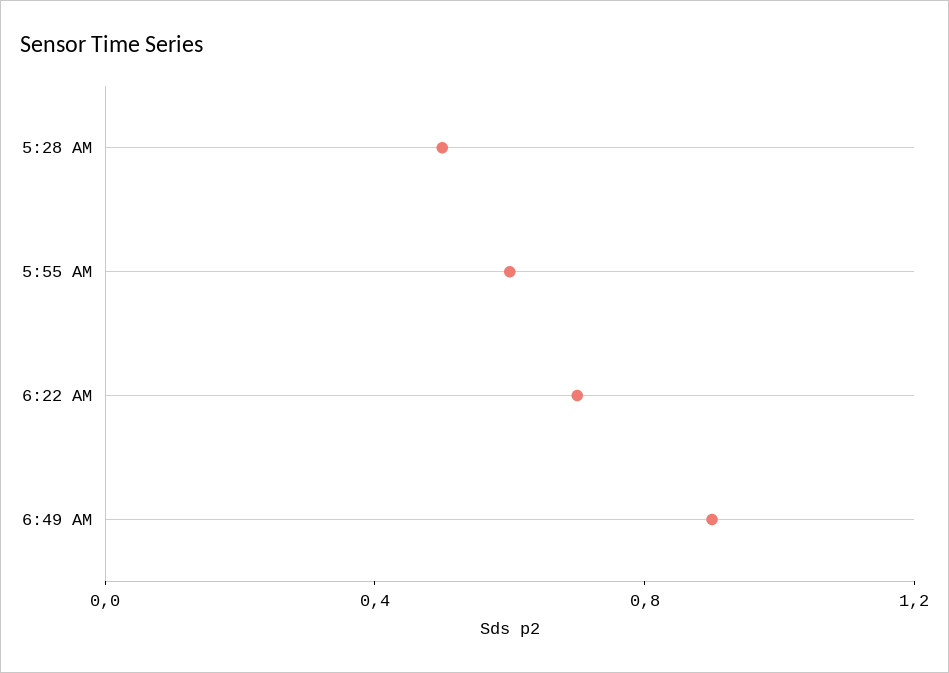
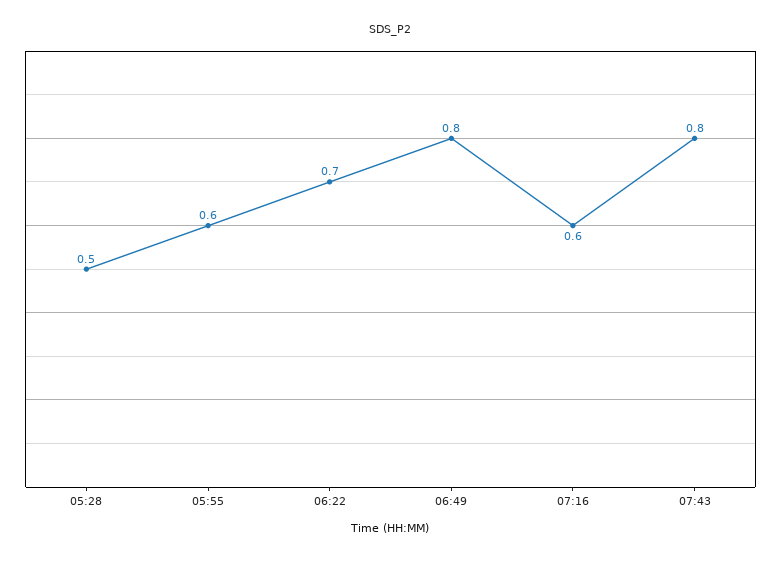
6:49 AM: 0.9 -> 0.8
07:16: none -> 0.6
07:43: none -> 0.8

